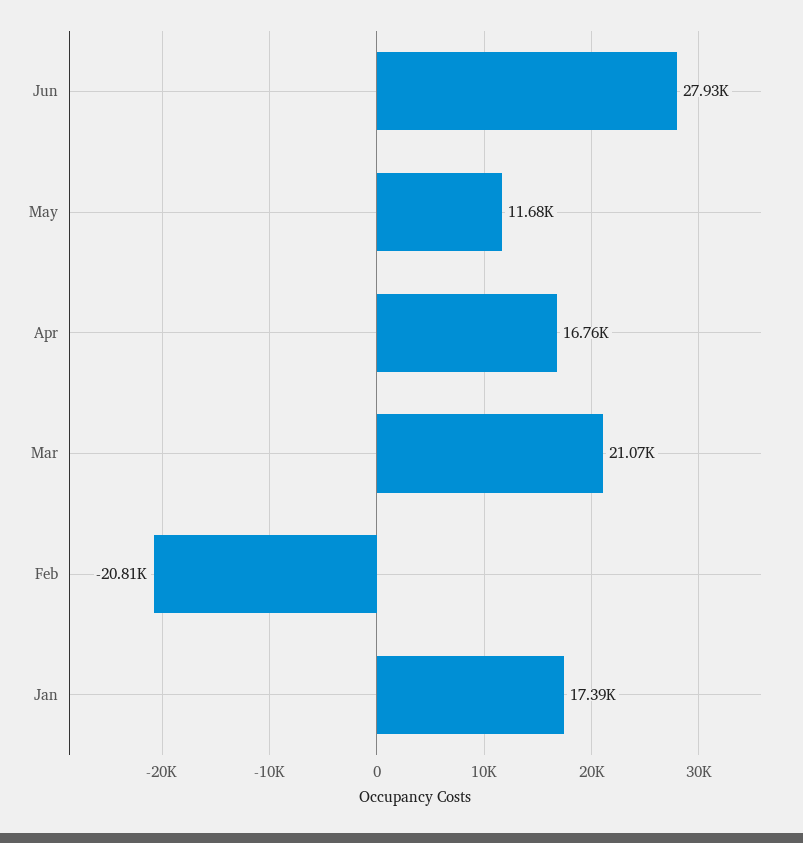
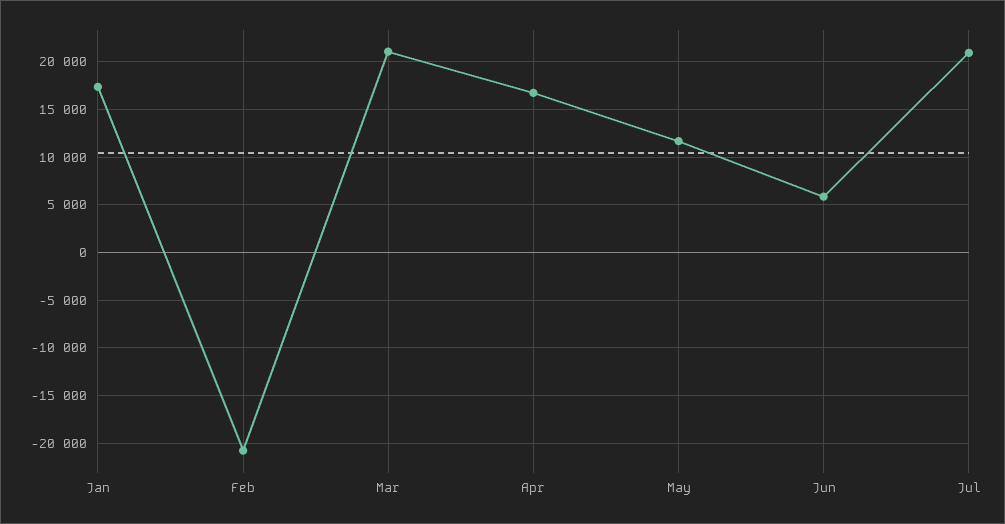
Jun: 27930 -> 6000
Jul: none -> 21000

